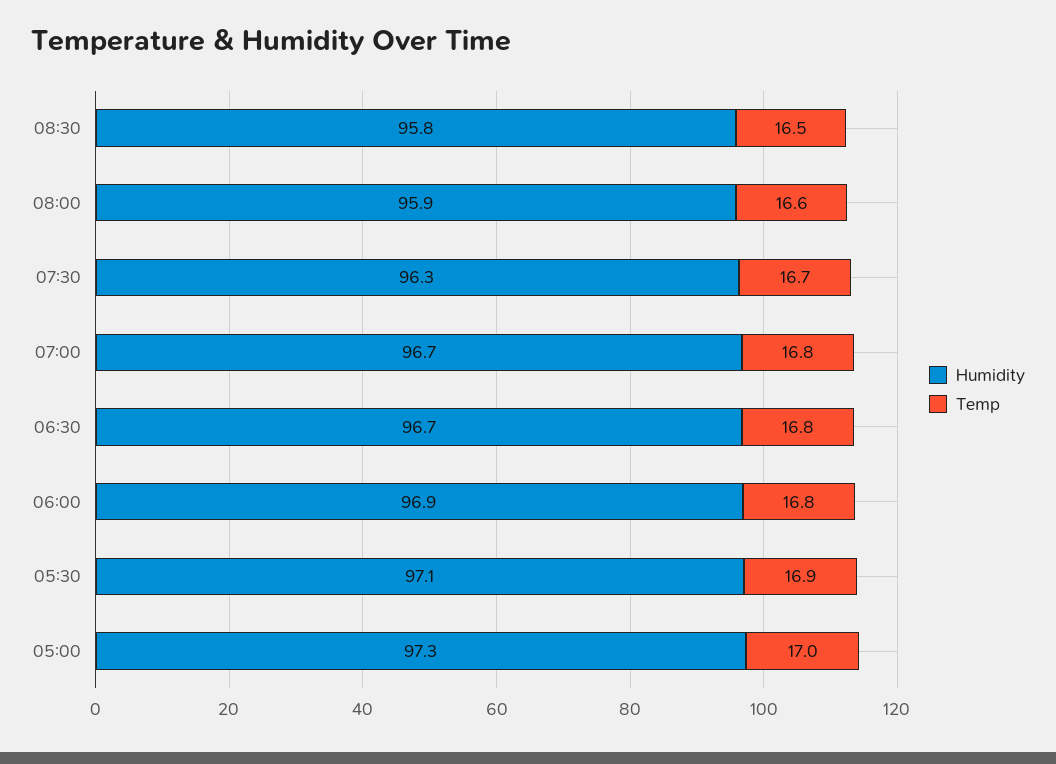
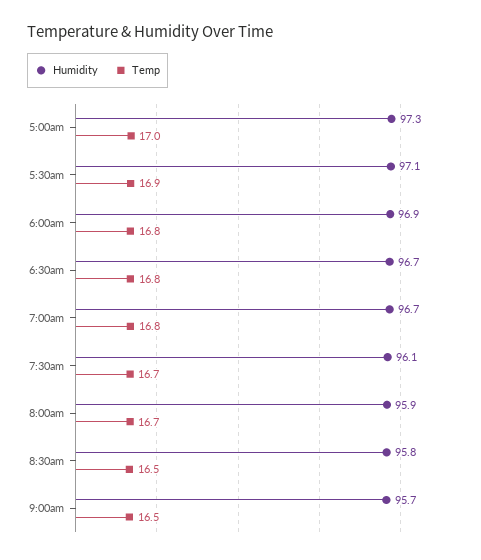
Temp, 08:00: 16.6 -> 16.7
Humidity, 07:30: 96.3 -> 96.1
Humidity, 9:00am: none -> 95.7
Temp, 9:00am: none -> 16.5

